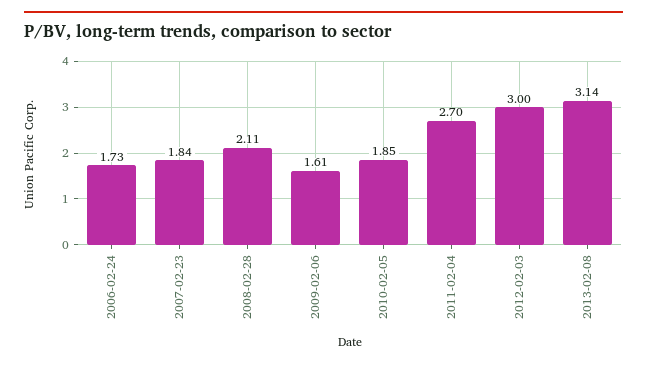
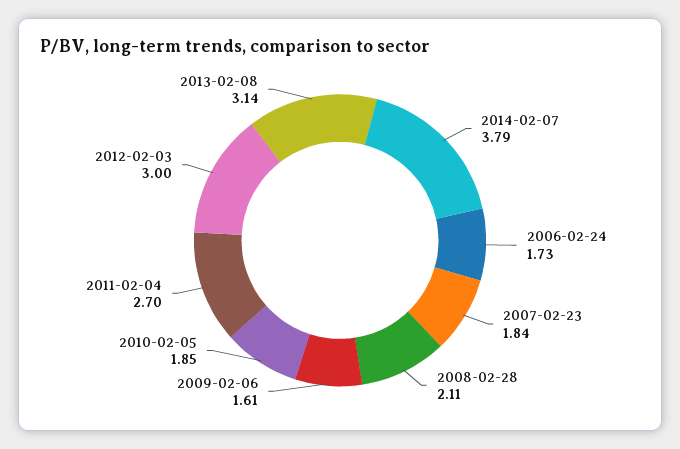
2014-02-07: none -> 3.79

